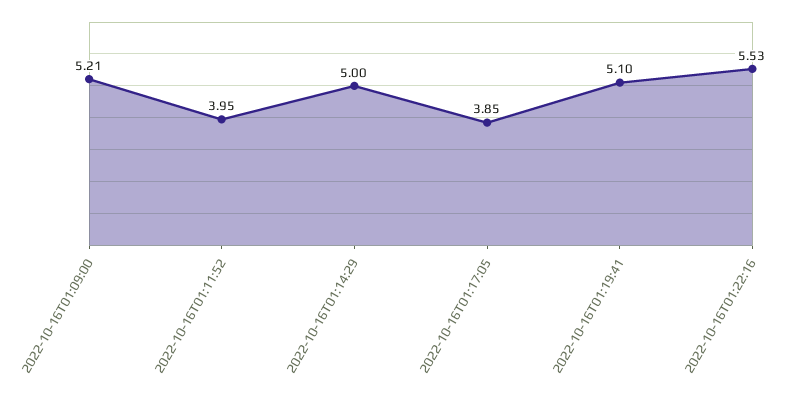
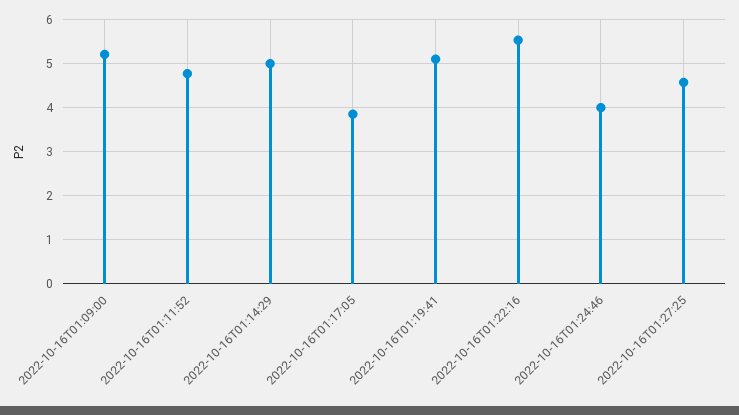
2022-10-16T01:11:52: 3.95 -> 4.8
2022-10-16T01:24:46: none -> 4
2022-10-16T01:27:25: none -> 4.6

